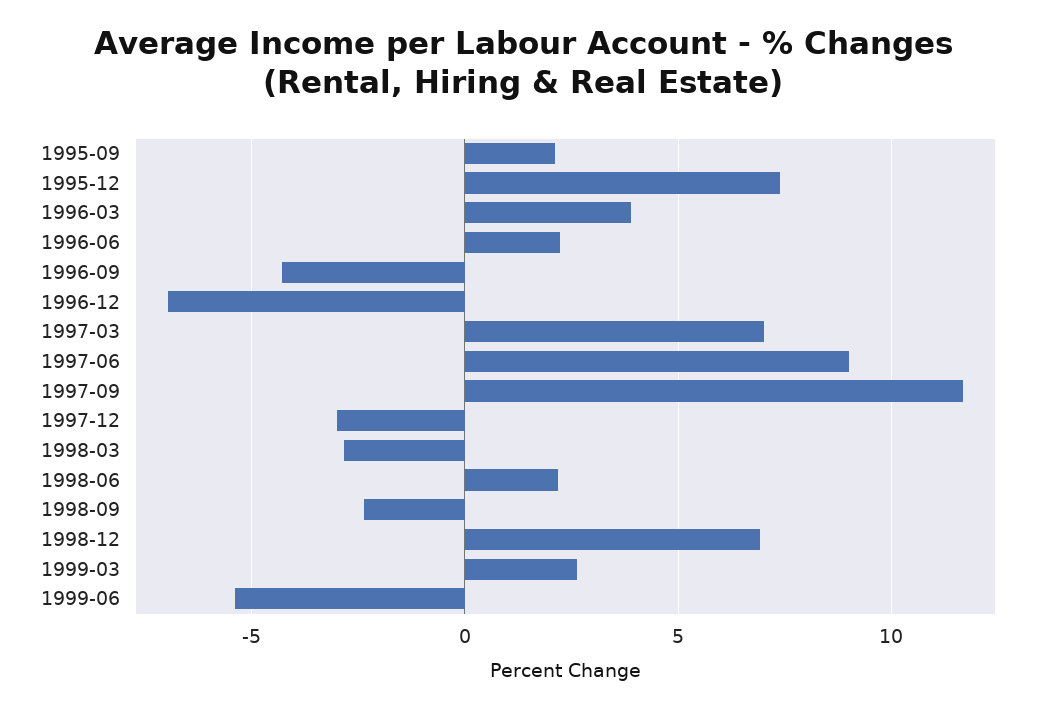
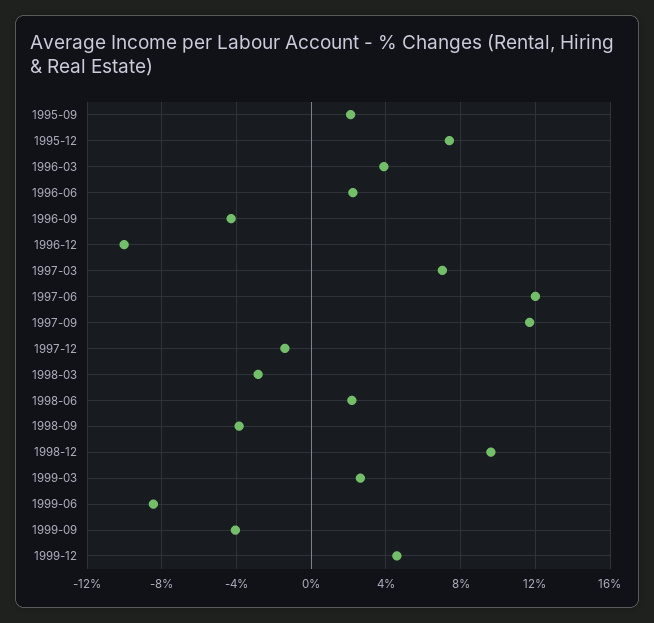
1996-12: -7 -> -10
1997-06: 9 -> 12
1997-12: -3 -> -1.5
1998-09: -2.5 -> -4
1998-12: 7 -> 9.5
1999-06: -5.5 -> -8.5
1999-09: none -> -4
1999-12: none -> 4.5

